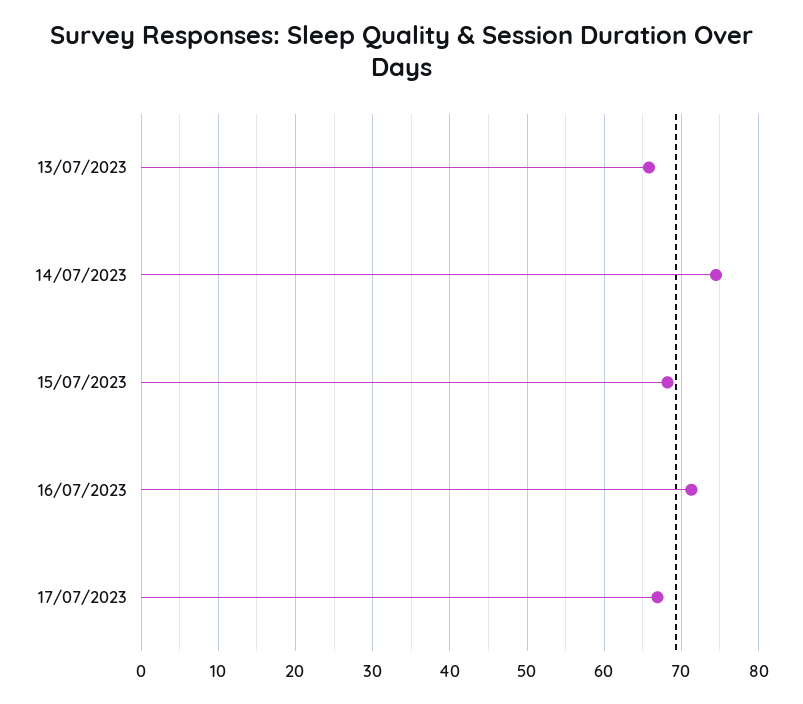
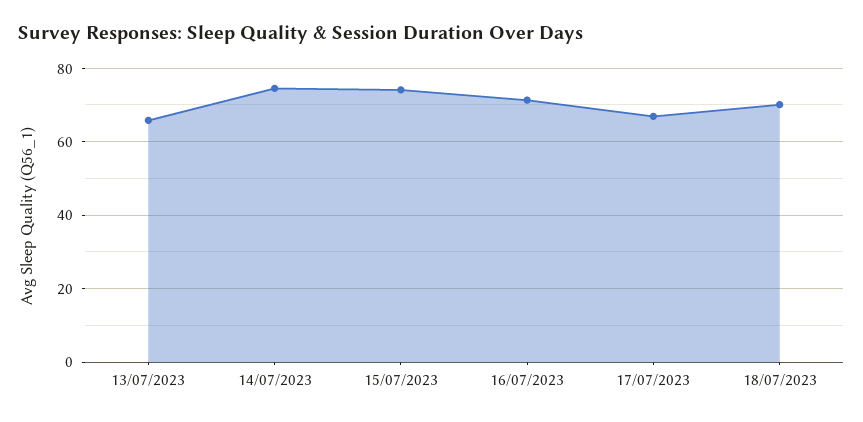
15/07/2023: 68 -> 74
18/07/2023: none -> 70

